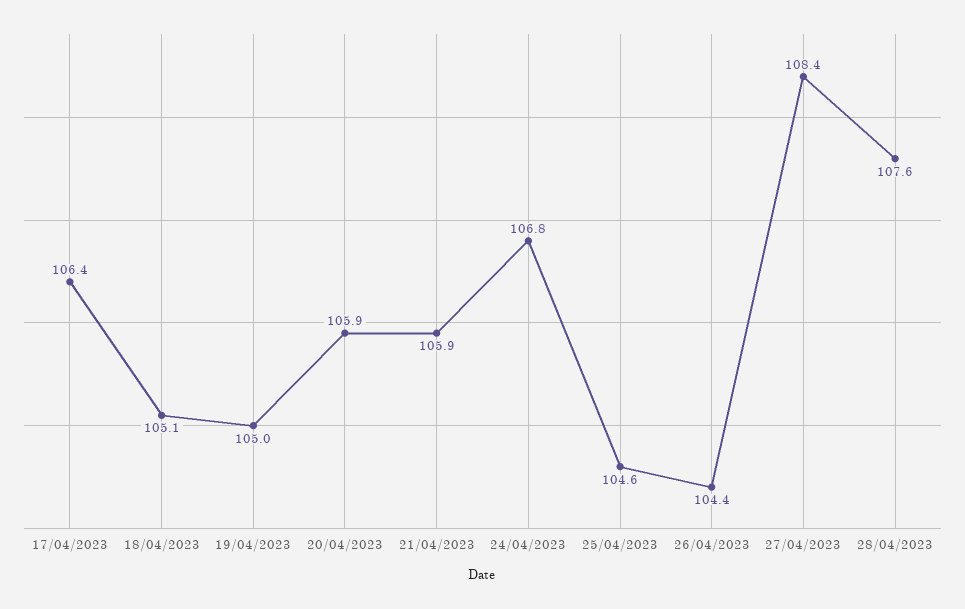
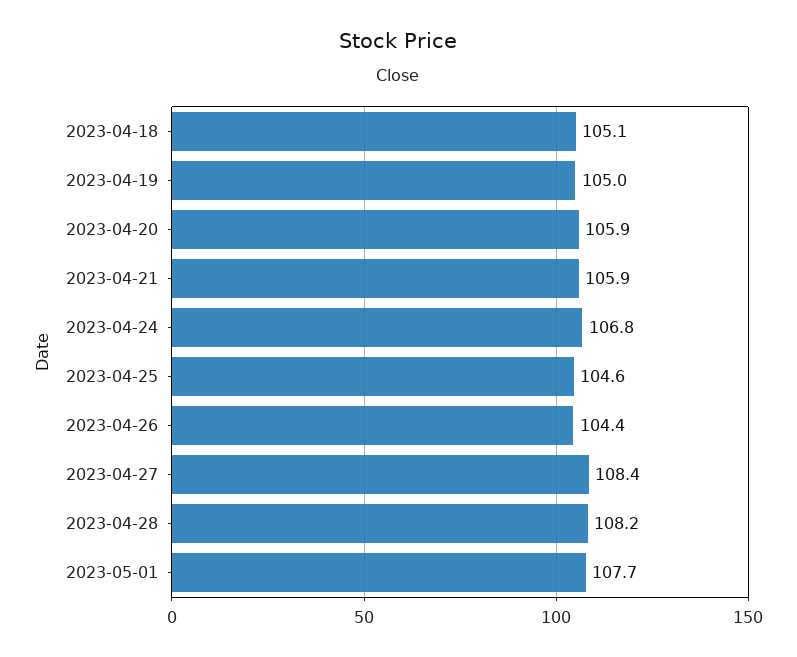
17/04/2023: 106.4 -> none
28/04/2023: 107.6 -> 108.2
2023-05-01: none -> 107.7

